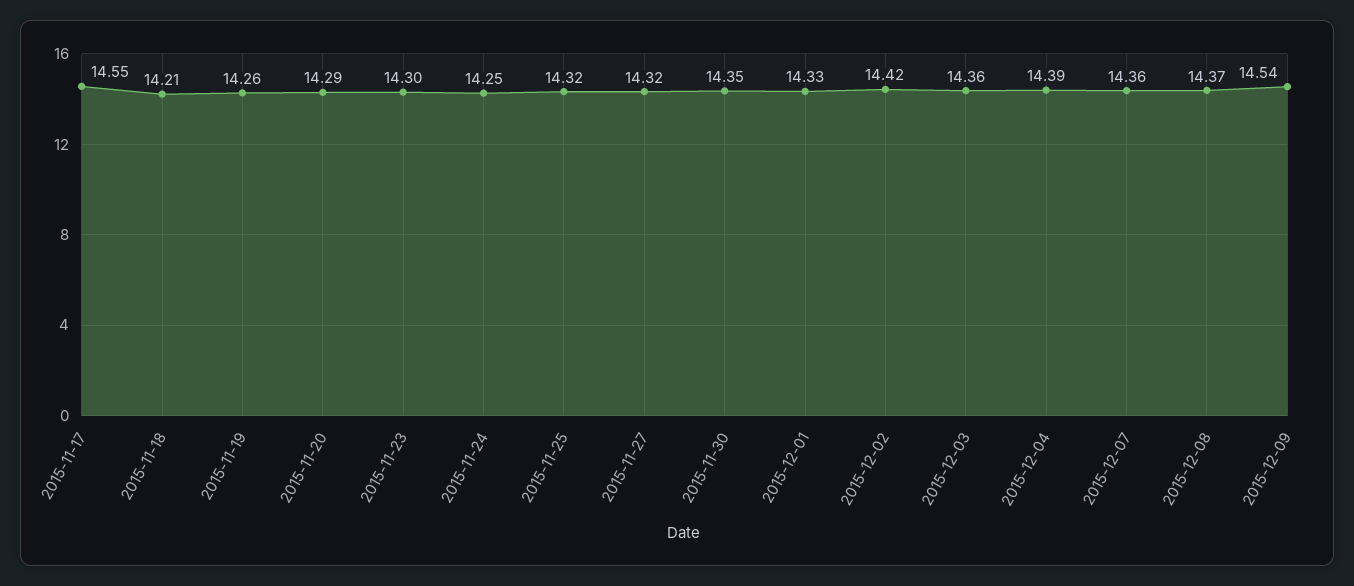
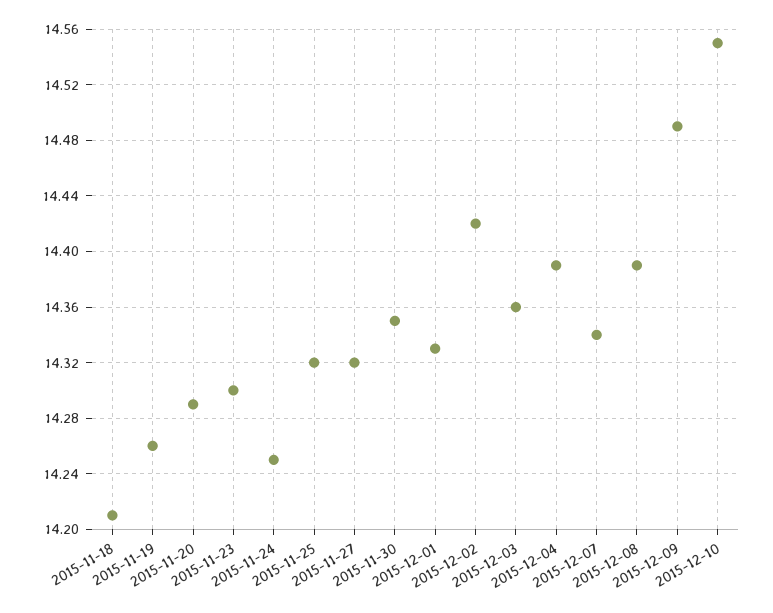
2015-11-17: 14.55 -> none
2015-12-07: 14.36 -> 14.34
2015-12-08: 14.37 -> 14.39
2015-12-09: 14.54 -> 14.49
2015-12-10: none -> 14.55

